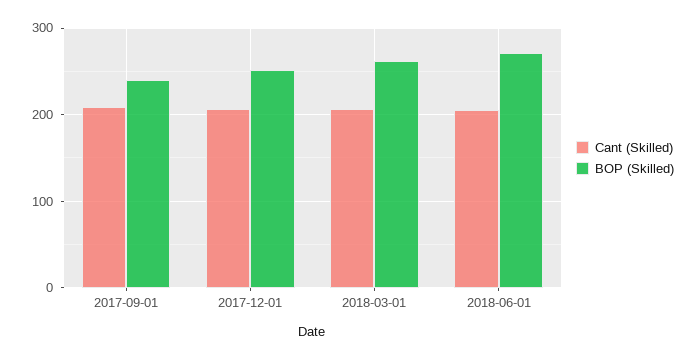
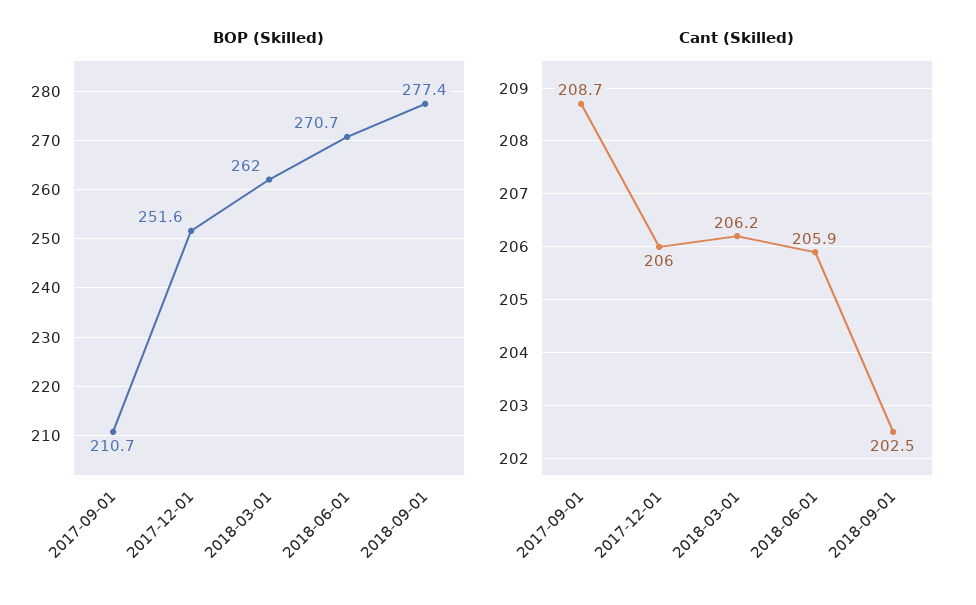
BOP (Skilled), 2017-09-01: 240 -> 210.7
BOP (Skilled), 2018-09-01: none -> 277.4
Cant (Skilled), 2018-09-01: none -> 202.5

